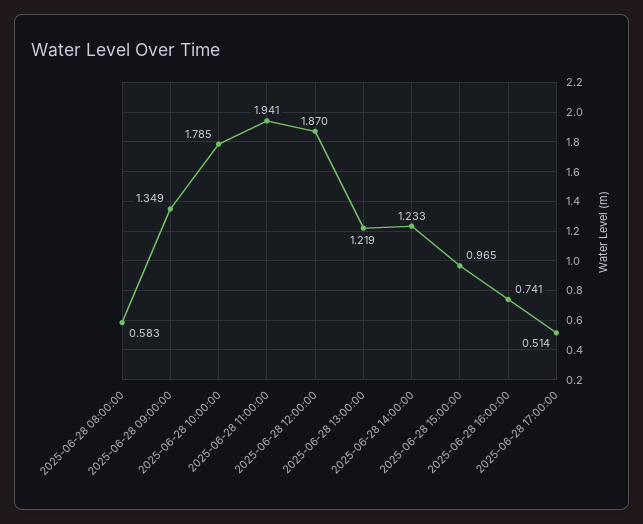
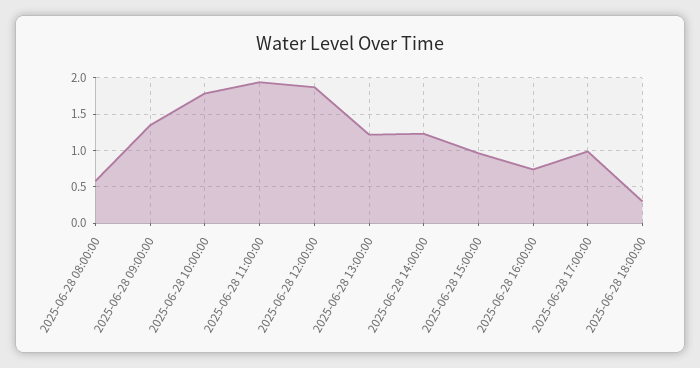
2025-06-28 17:00:00: 0.514 -> 1
2025-06-28 18:00:00: none -> 0.3

